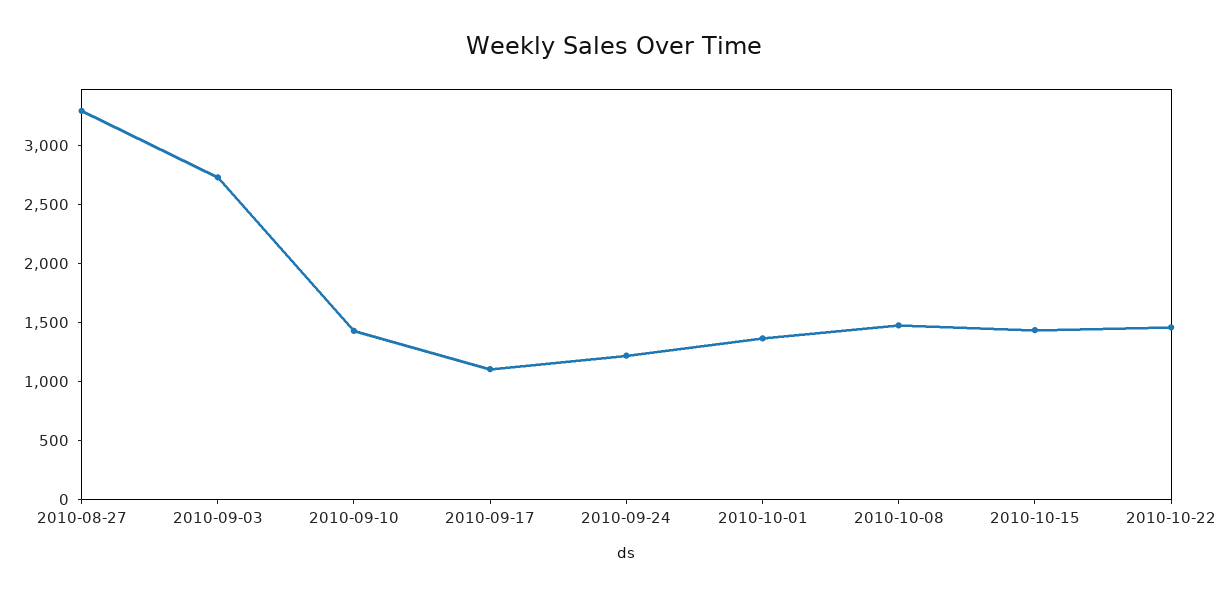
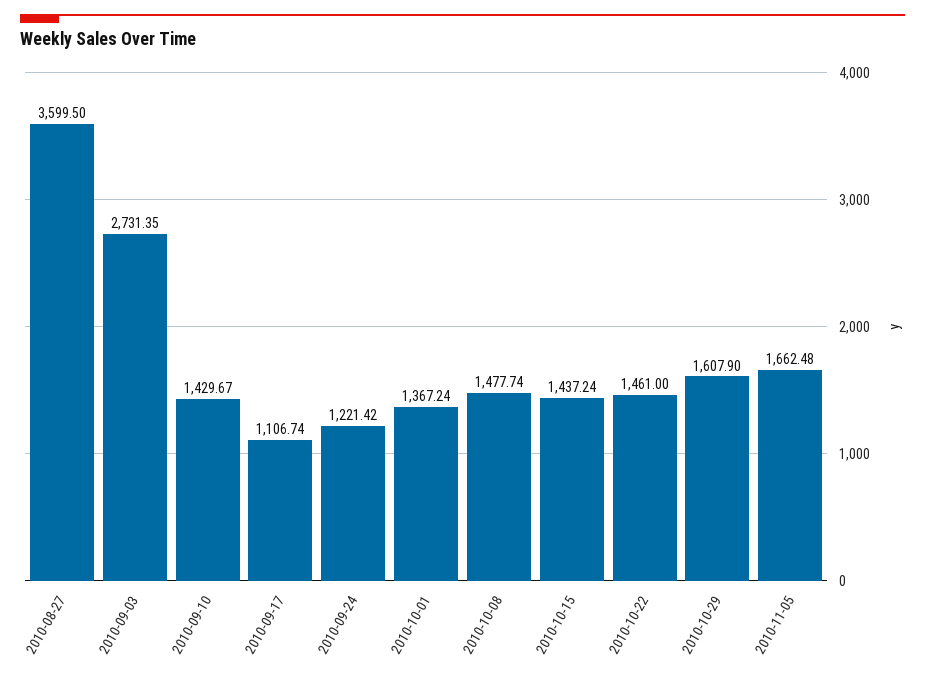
2010-08-27: 3300 -> 3599.5
2010-10-29: none -> 1607.9
2010-11-05: none -> 1662.48

